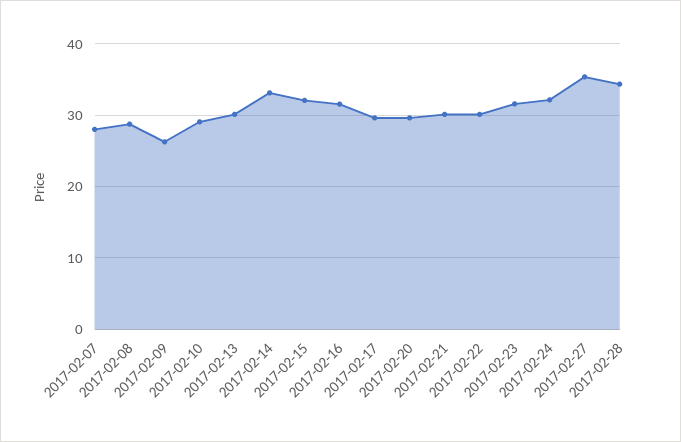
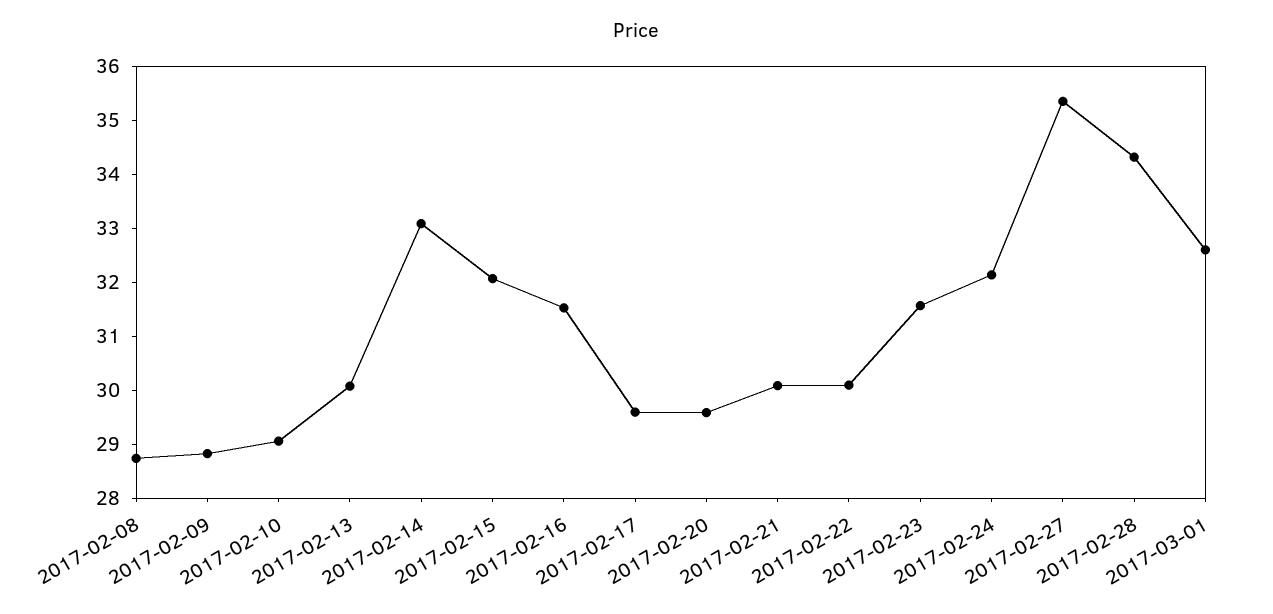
2017-02-07: 28 -> none
2017-02-09: 26 -> 28.8
2017-03-01: none -> 32.6

